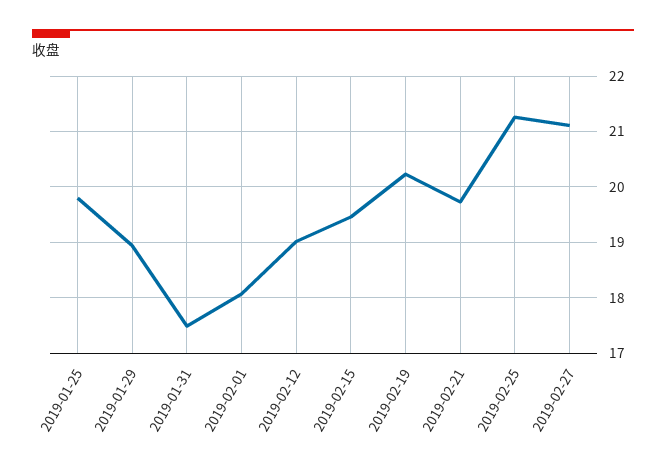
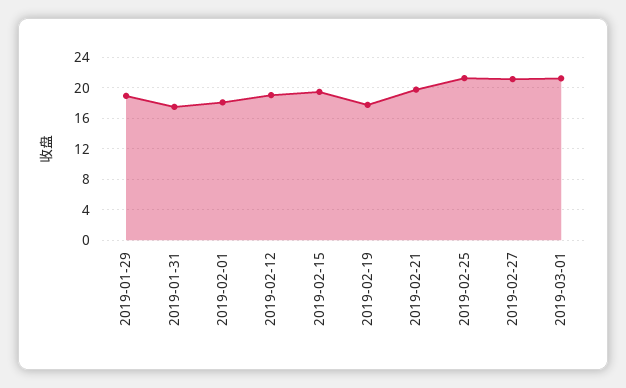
2019-01-25: 19.8 -> none
2019-02-19: 20.2 -> 18
2019-03-01: none -> 21

